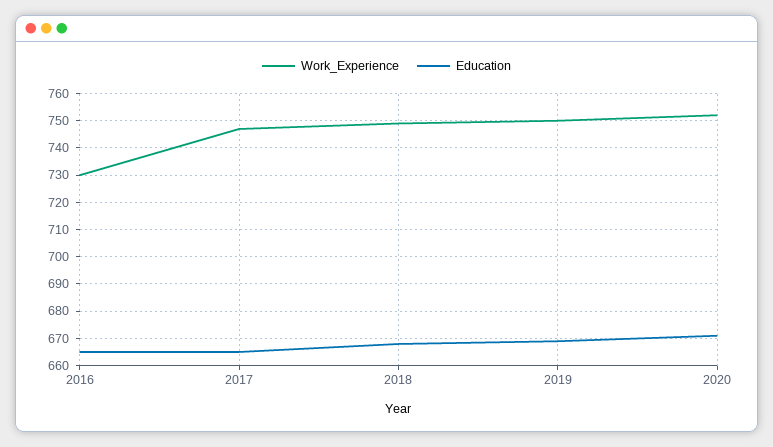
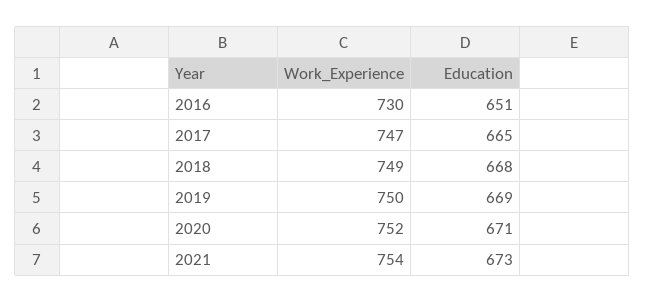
Education, 2016: 665 -> 651
Work_Experience, 2021: none -> 754
Education, 2021: none -> 673

